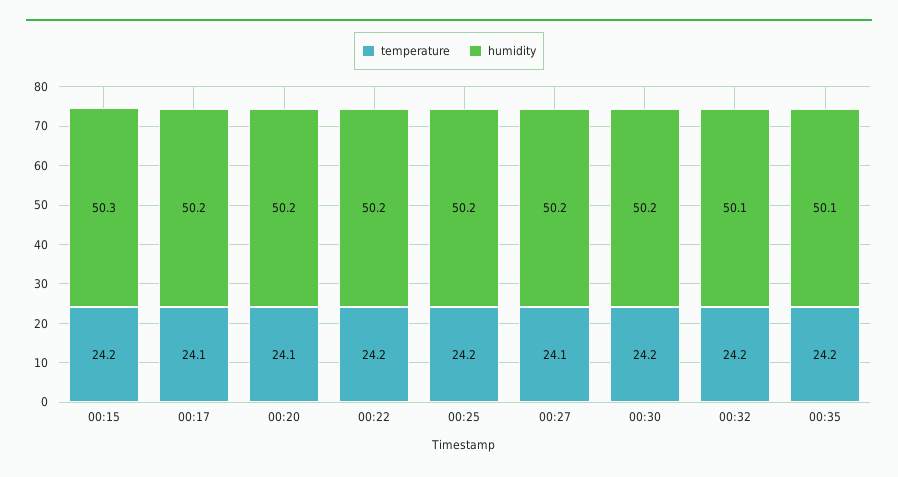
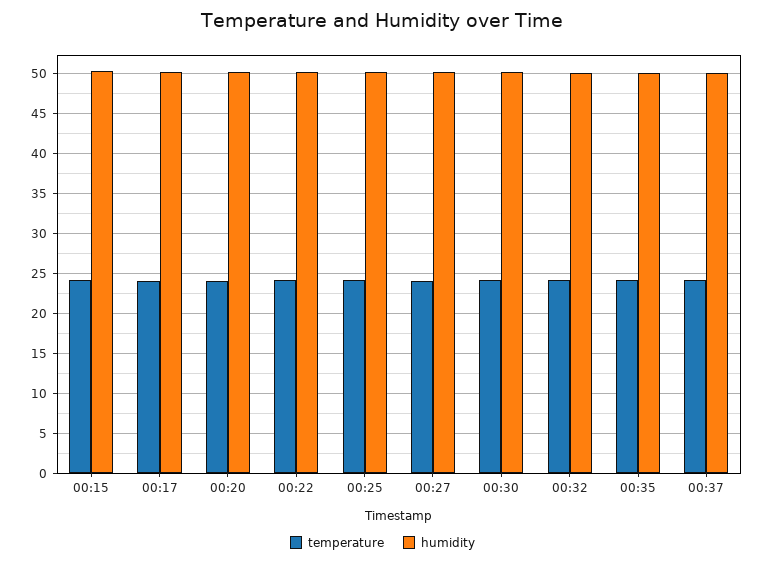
temperature, 00:37: none -> 24
humidity, 00:37: none -> 50

